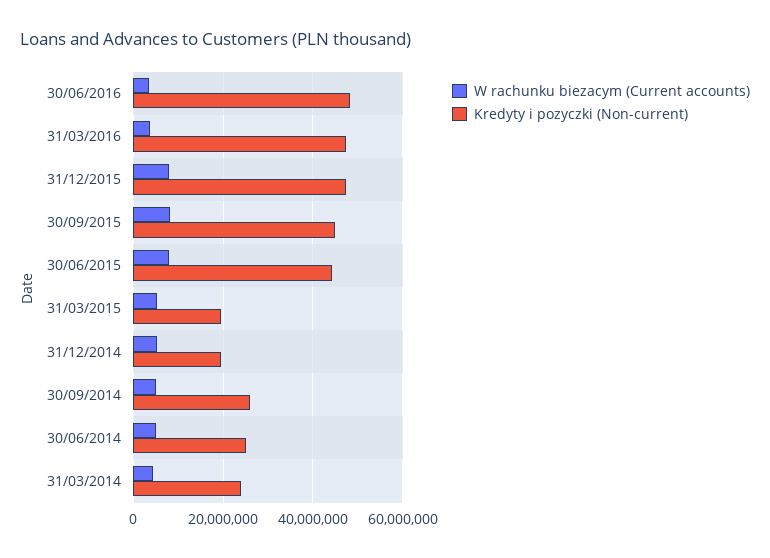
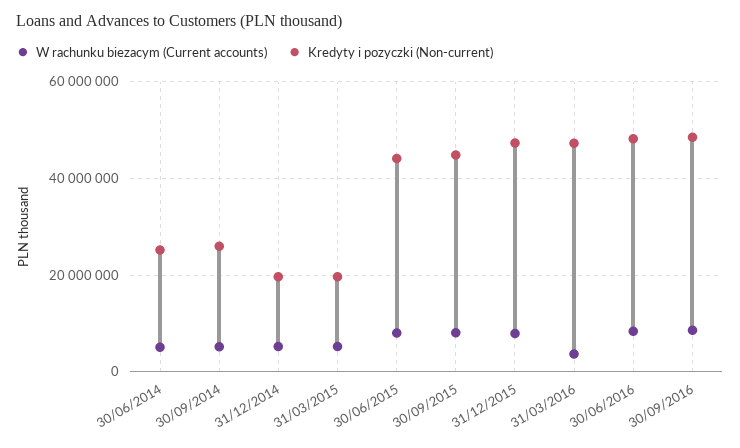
W rachunku biezacym (Current accounts), 30/06/2016: 4000000 -> 8000000
W rachunku biezacym (Current accounts), 31/03/2014: 4000000 -> none
Kredyty i pozyczki (Non-current), 31/03/2014: 24000000 -> none
W rachunku biezacym (Current accounts), 30/09/2016: none -> 8000000
Kredyty i pozyczki (Non-current), 30/09/2016: none -> 48000000

